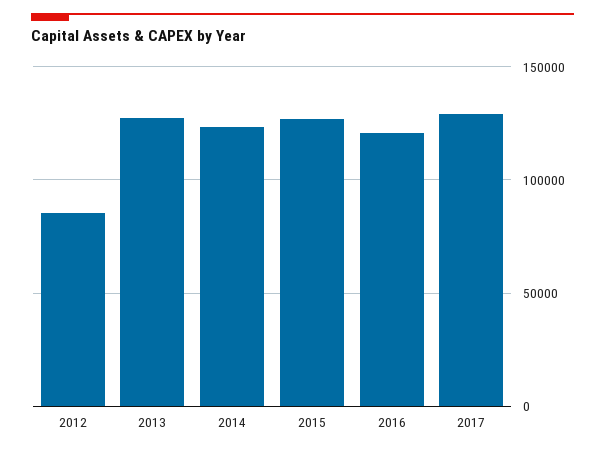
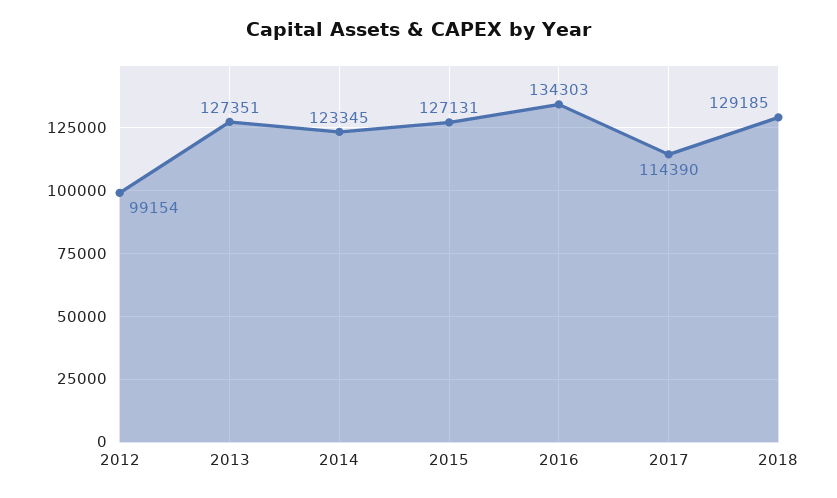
2012: 85000 -> 99154
2016: 120000 -> 134303
2017: 130000 -> 114390
2018: none -> 129185

